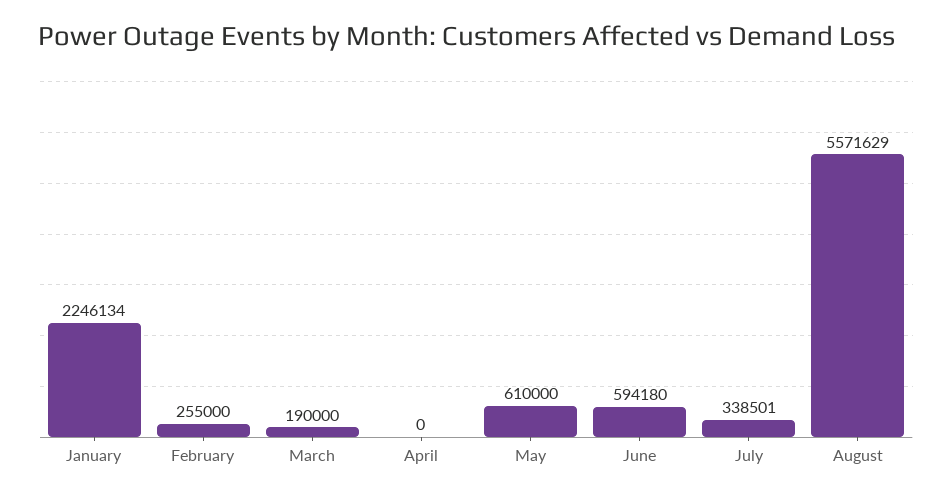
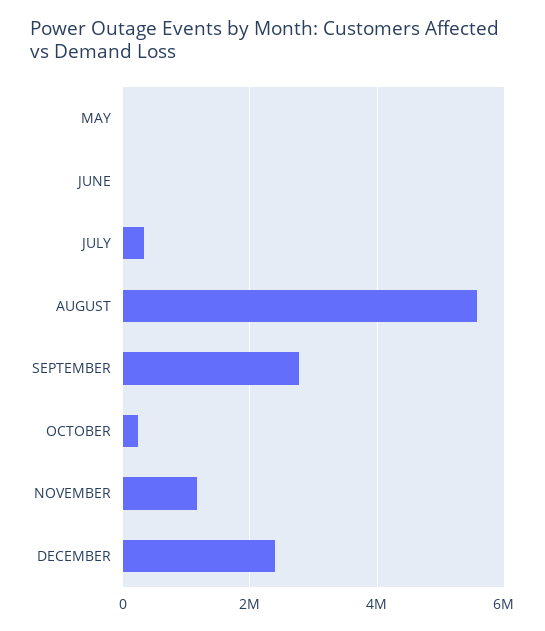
January: 2246134 -> none
February: 255000 -> none
March: 190000 -> none
April: 0 -> none
May: 610000 -> 0
June: 594180 -> 0
SEPTEMBER: none -> 2800000
OCTOBER: none -> 200000
NOVEMBER: none -> 1200000
DECEMBER: none -> 2400000

